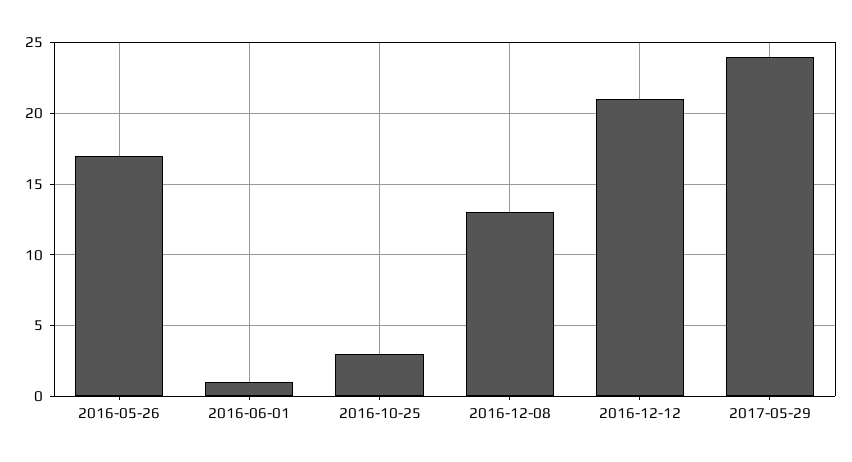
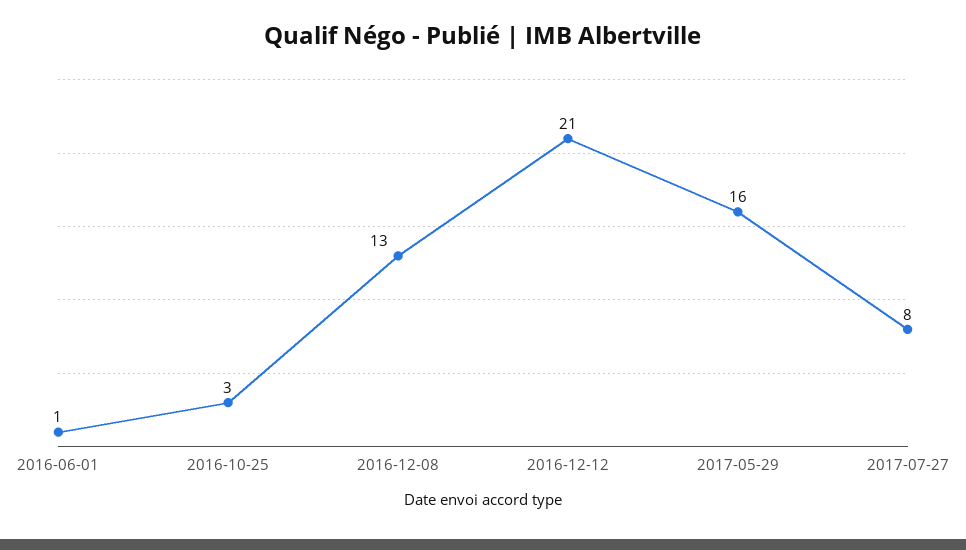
2016-05-26: 17 -> none
2017-05-29: 24 -> 16
2017-07-27: none -> 8

